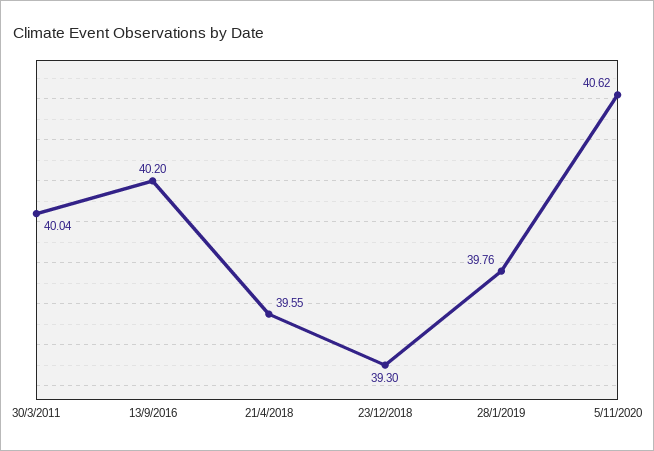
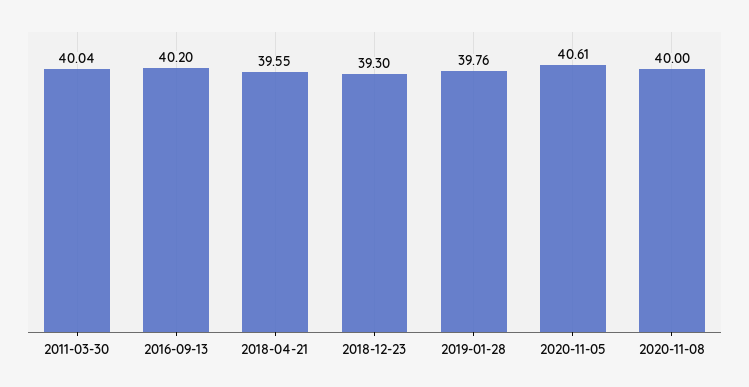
5/11/2020: 40.62 -> 40.61
2020-11-08: none -> 40

